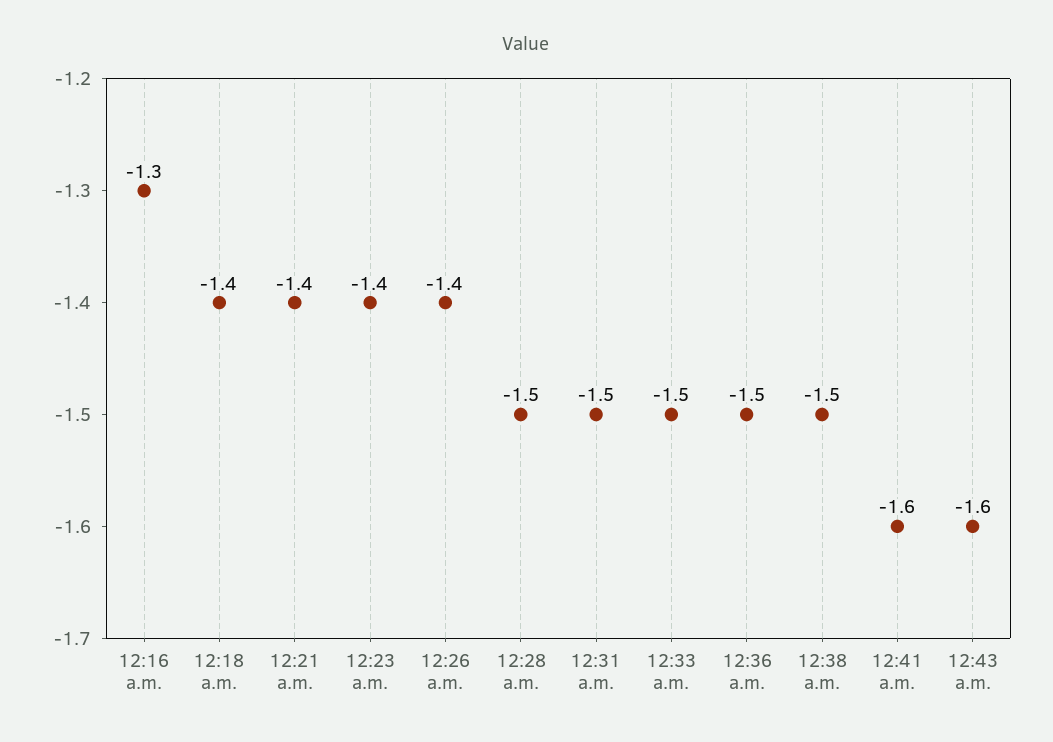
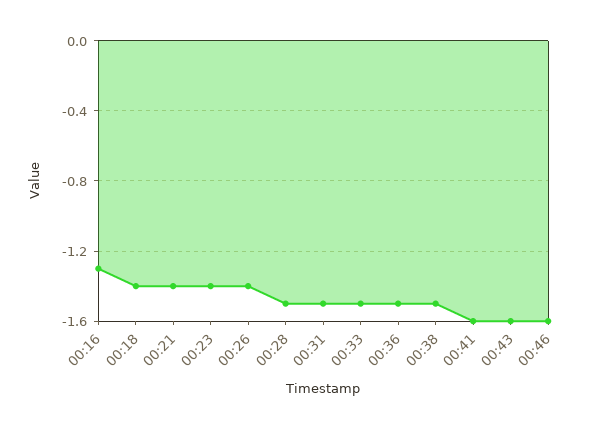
00:46: none -> -1.6

